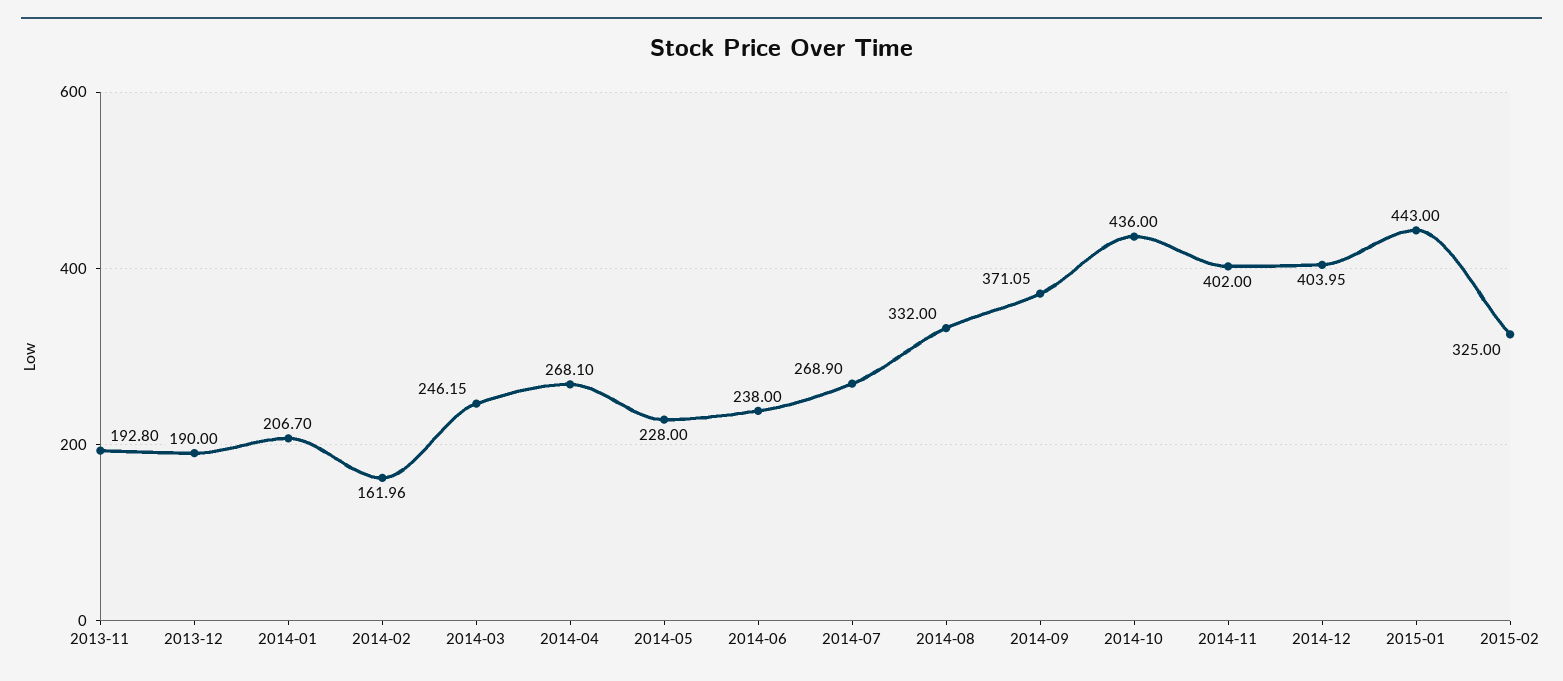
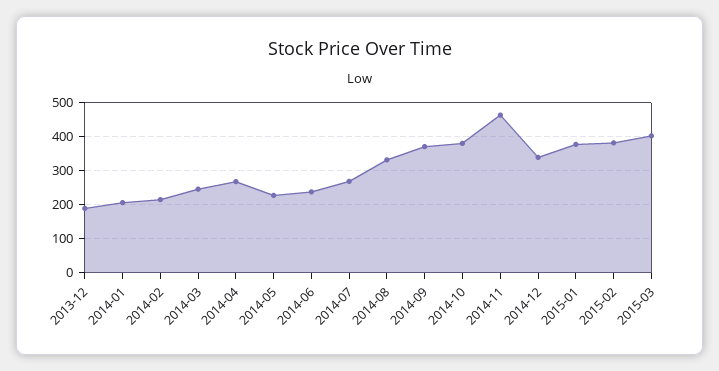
2013-11: 192.8 -> none
2014-02: 161.96 -> 220
2014-10: 436 -> 380
2014-11: 402 -> 460
2014-12: 403.95 -> 340
2015-01: 443 -> 380
2015-02: 325 -> 380
2015-03: none -> 400

